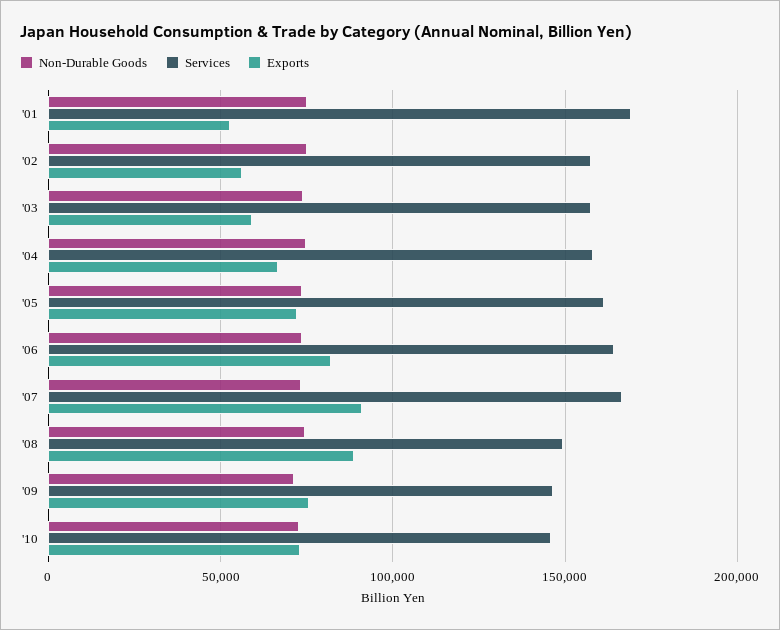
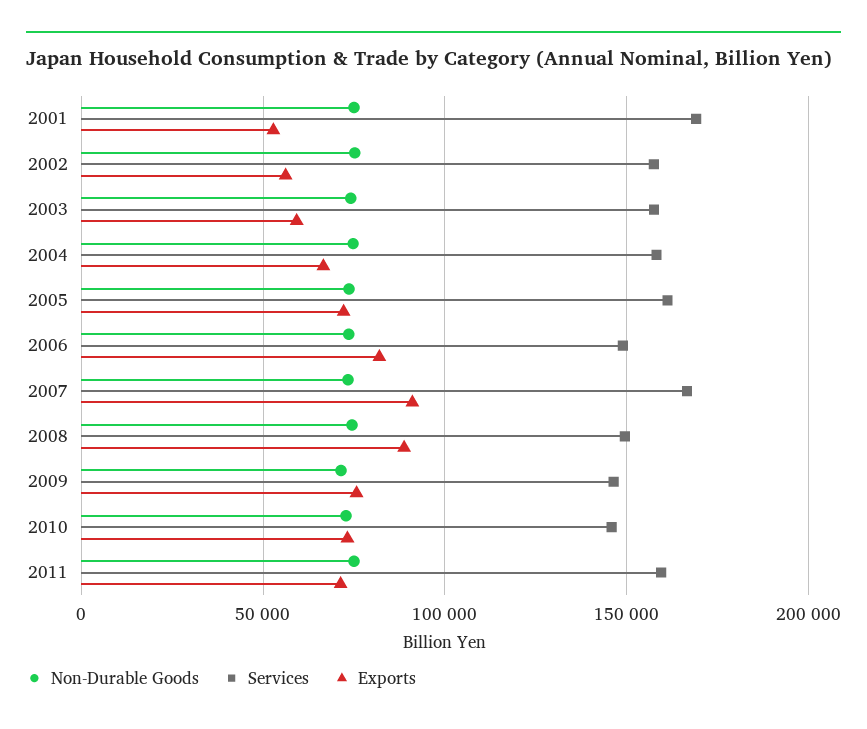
Services, '06: 165000 -> 150000
Non-Durable Goods, 2011: none -> 75000
Services, 2011: none -> 160000
Exports, 2011: none -> 70000

